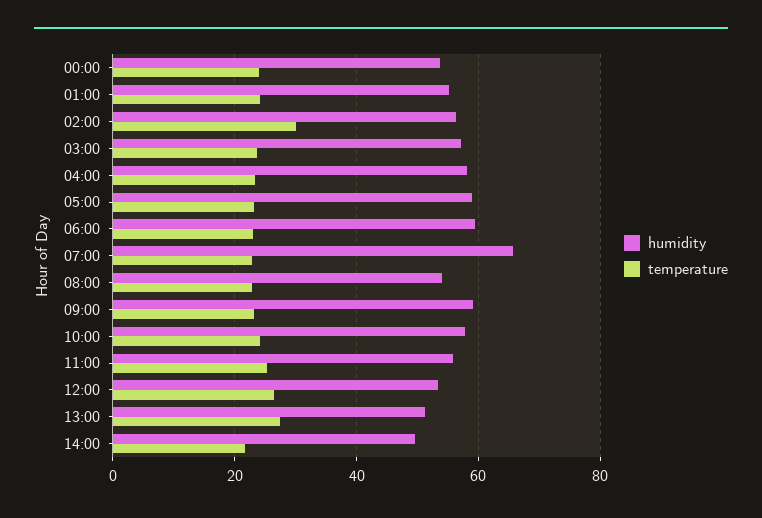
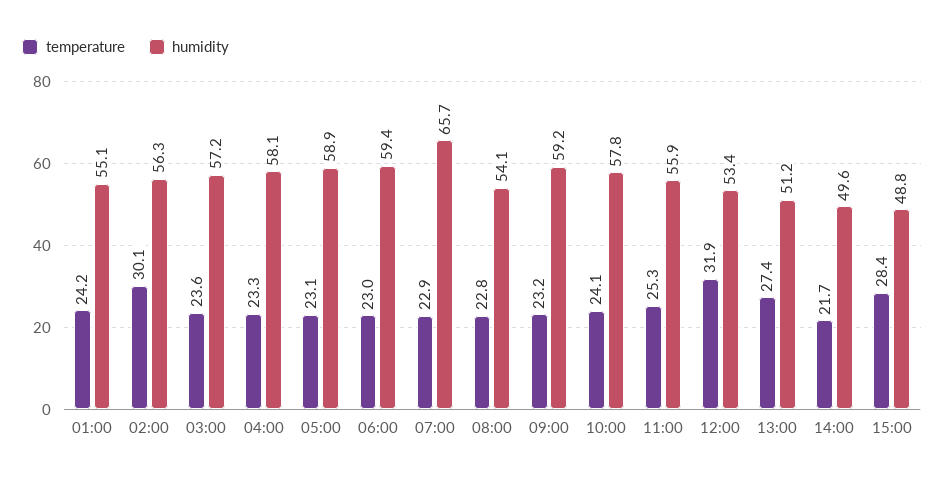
humidity, 00:00: 54 -> none
temperature, 00:00: 24 -> none
temperature, 12:00: 26 -> 31.9
temperature, 15:00: none -> 28.4
humidity, 15:00: none -> 48.8

